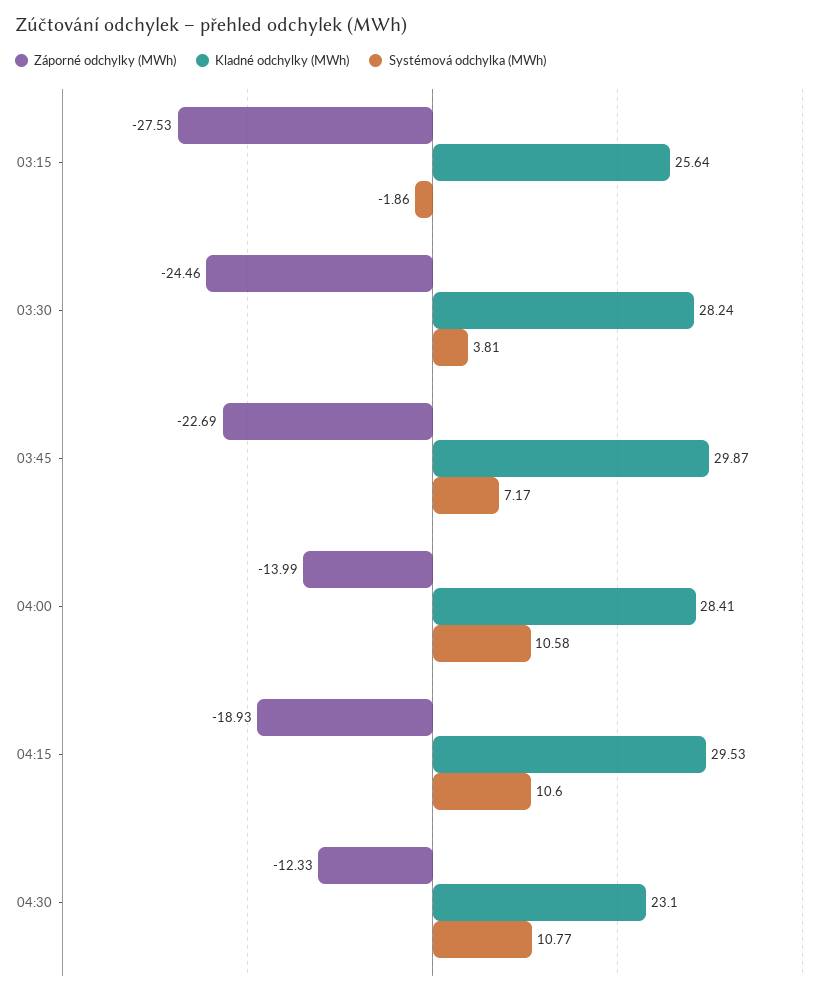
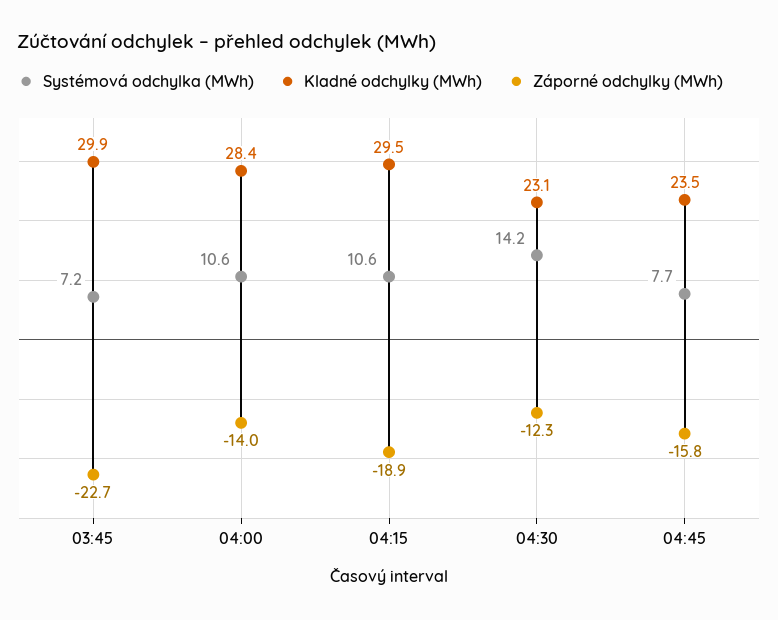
Záporné odchylky (MWh), 03:15: -27.53 -> none
Kladné odchylky (MWh), 03:15: 25.64 -> none
Systémová odchylka (MWh), 03:15: -1.86 -> none
Záporné odchylky (MWh), 03:30: -24.46 -> none
Kladné odchylky (MWh), 03:30: 28.24 -> none
Systémová odchylka (MWh), 03:30: 3.81 -> none
Systémová odchylka (MWh), 04:30: 10.77 -> 14.2
Systémová odchylka (MWh), 04:45: none -> 7.7
Kladné odchylky (MWh), 04:45: none -> 23.5
Záporné odchylky (MWh), 04:45: none -> -15.8

